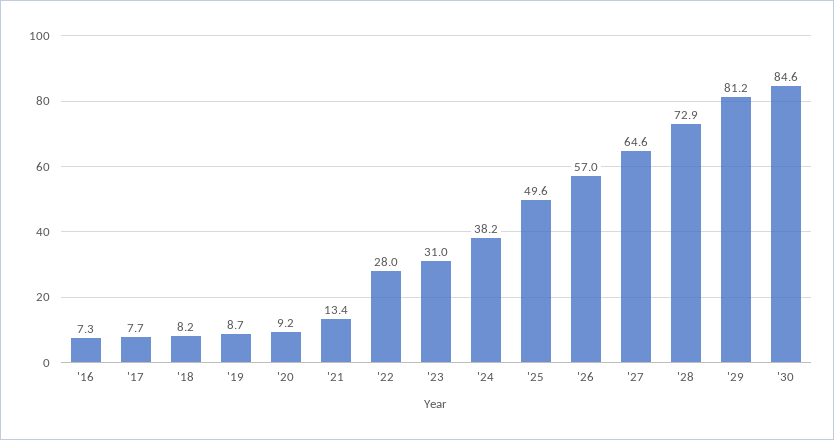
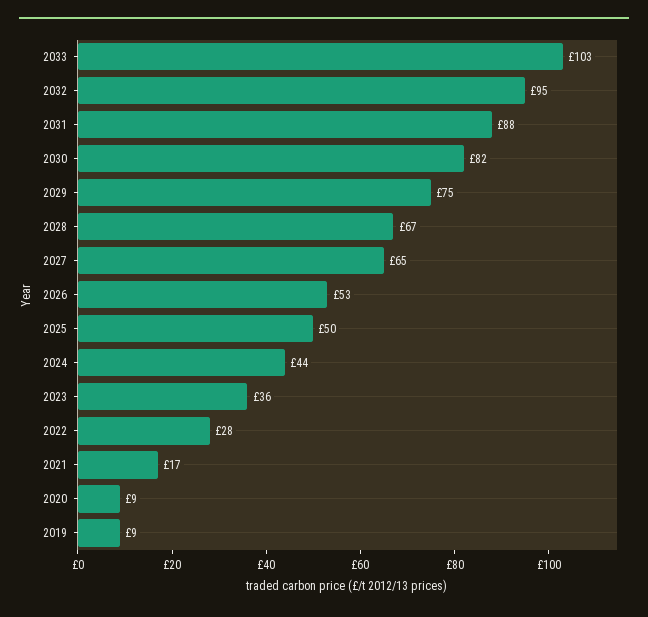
'16: 7.3 -> none
'17: 7.7 -> none
'18: 8.2 -> none
'21: 13.4 -> 17
'23: 31 -> 36
'24: 38.2 -> 44
'26: 57 -> 53
'28: 72.9 -> 67
'29: 81.2 -> 75
'30: 84.6 -> 82
2033: none -> 103
2032: none -> 95
2031: none -> 88

